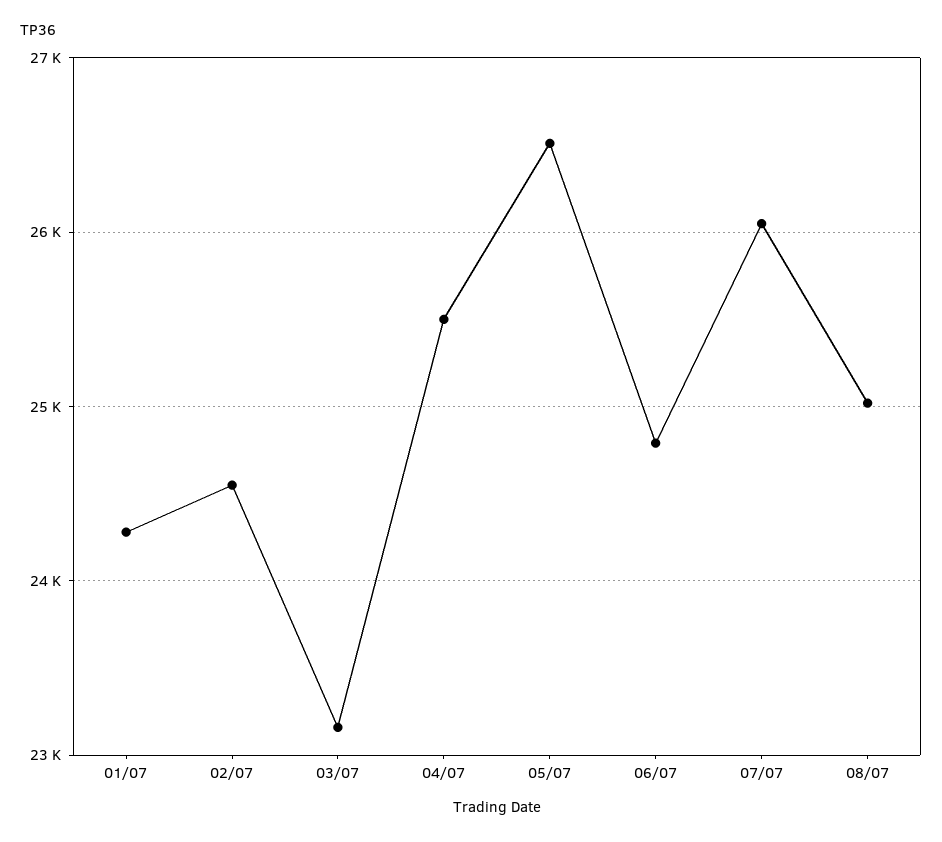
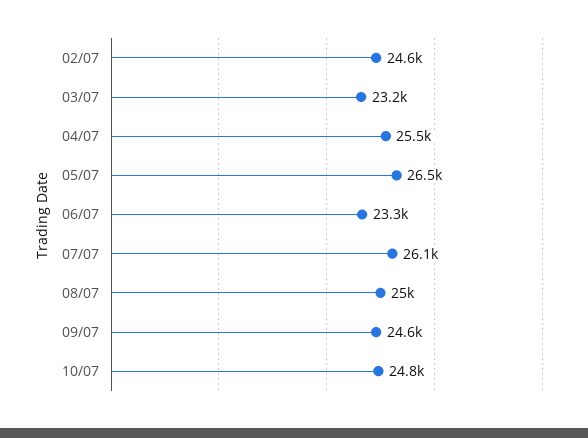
01/07: 24300 -> none
06/07: 24800 -> 23300
09/07: none -> 24600
10/07: none -> 24800

